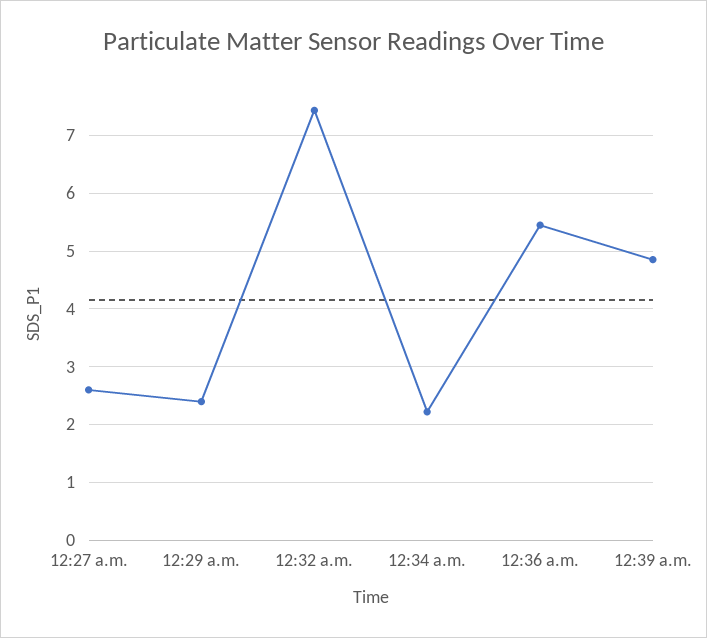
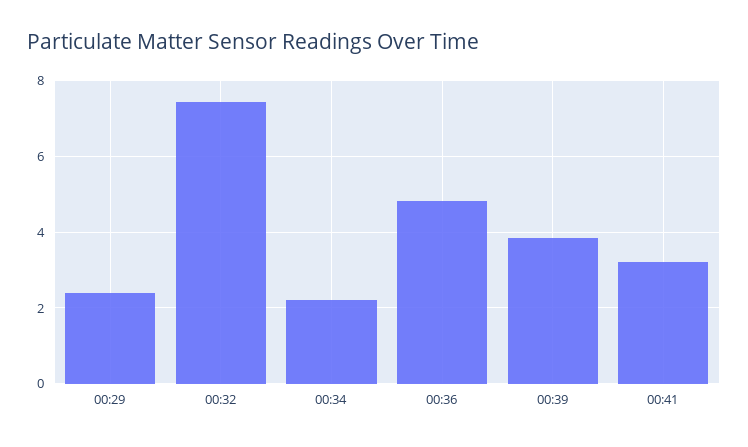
12:27 a.m.: 2.6 -> none
12:36 a.m.: 5.4 -> 4.8
12:39 a.m.: 4.8 -> 3.8
00:41: none -> 3.2

